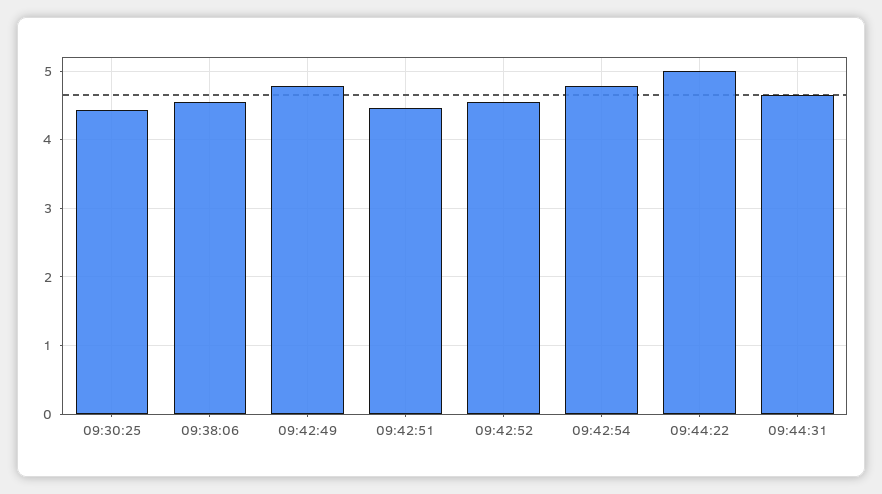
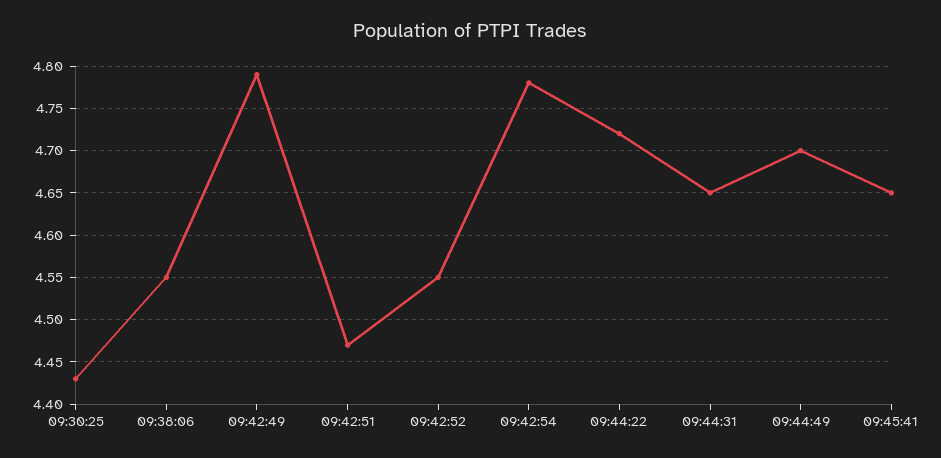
09:44:22: 5 -> 4.72
09:44:49: none -> 4.7
09:45:41: none -> 4.65

